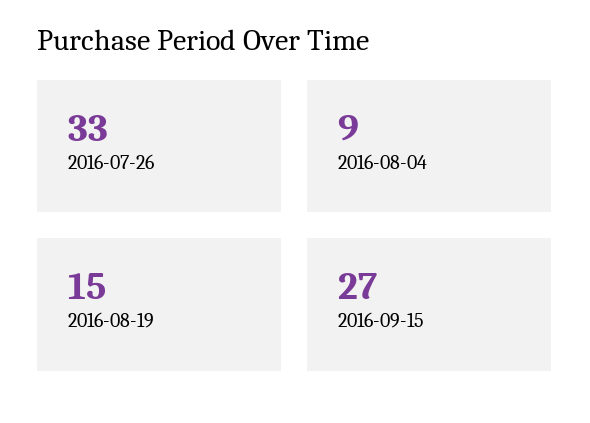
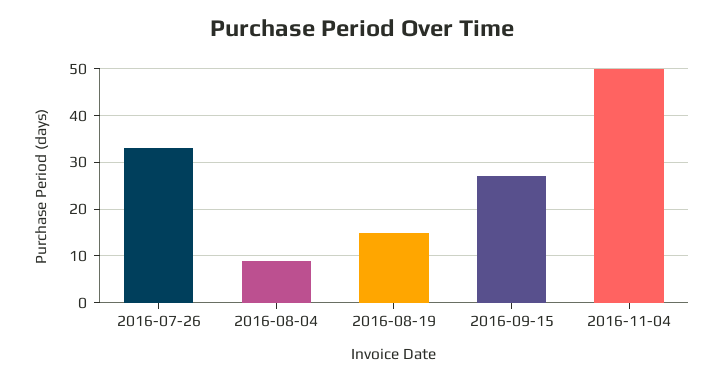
2016-11-04: none -> 50

